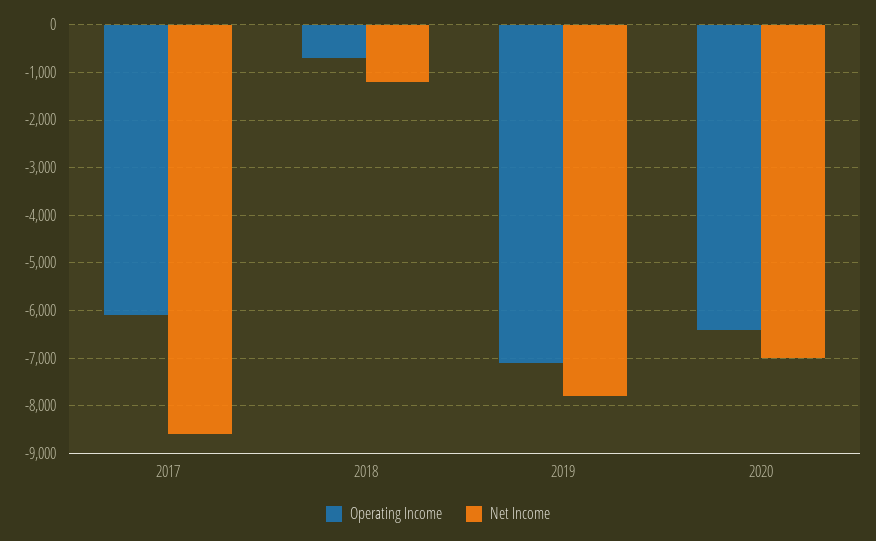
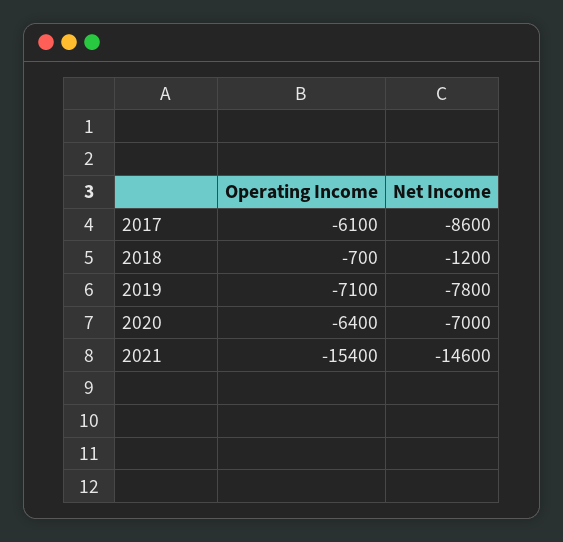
Operating Income, 2021: none -> -15400
Net Income, 2021: none -> -14600

